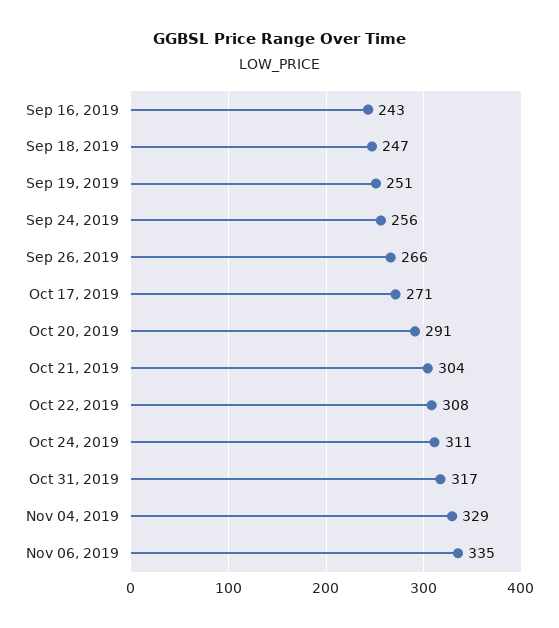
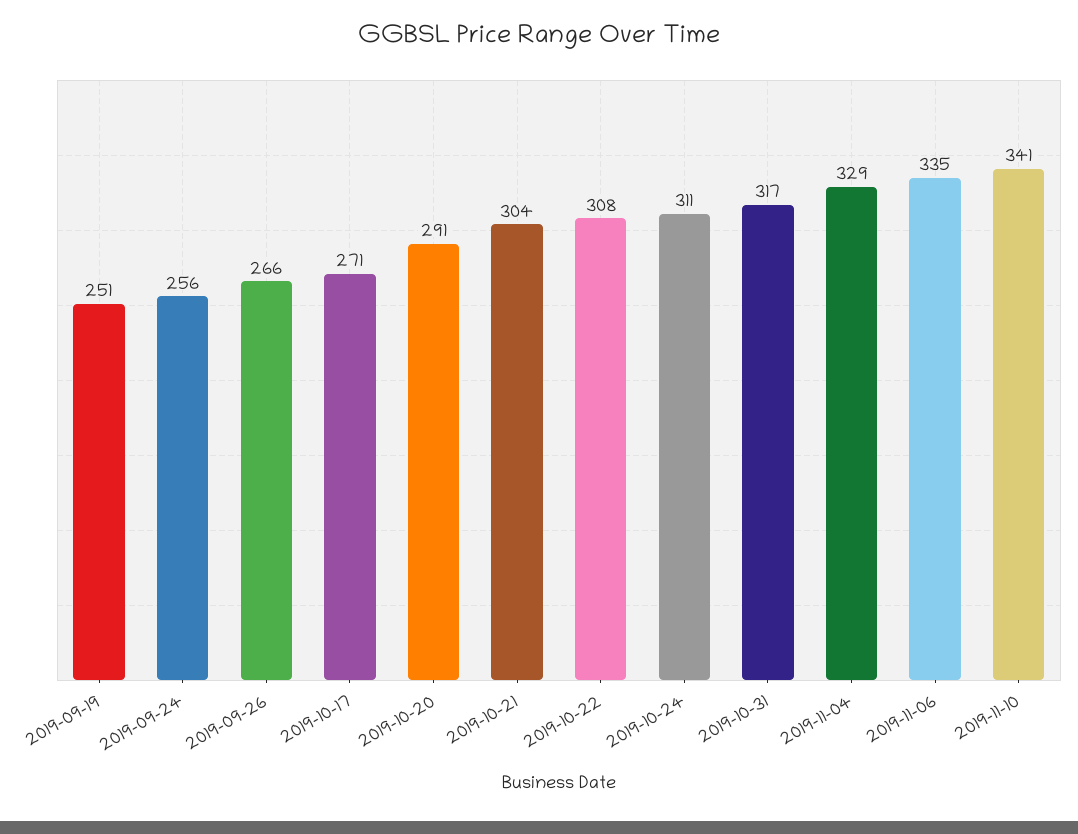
Sep 16, 2019: 243 -> none
Sep 18, 2019: 247 -> none
2019-11-10: none -> 341

